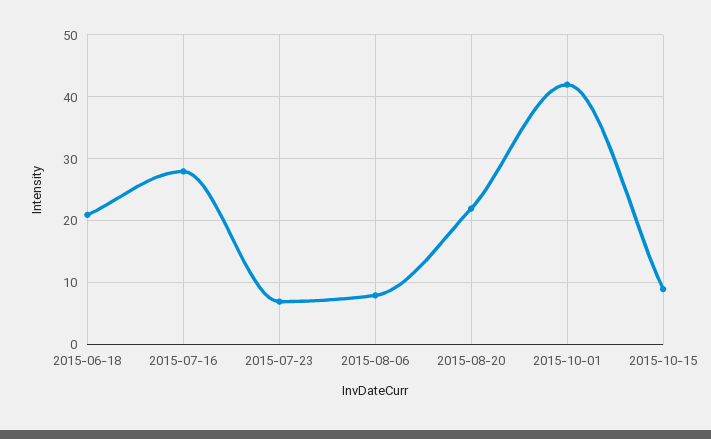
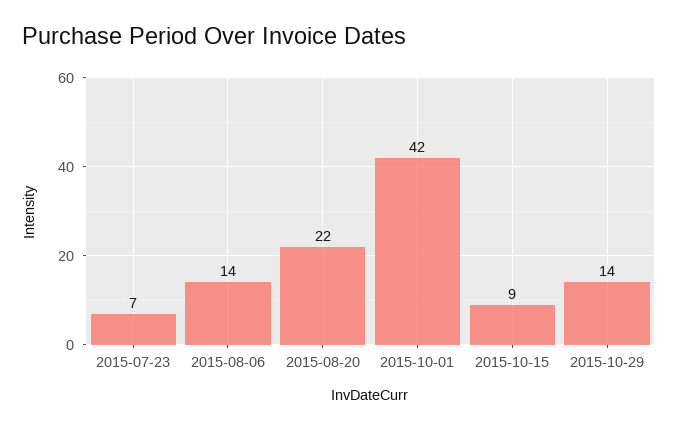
2015-06-18: 21 -> none
2015-07-16: 28 -> none
2015-08-06: 8 -> 14
2015-10-29: none -> 14

